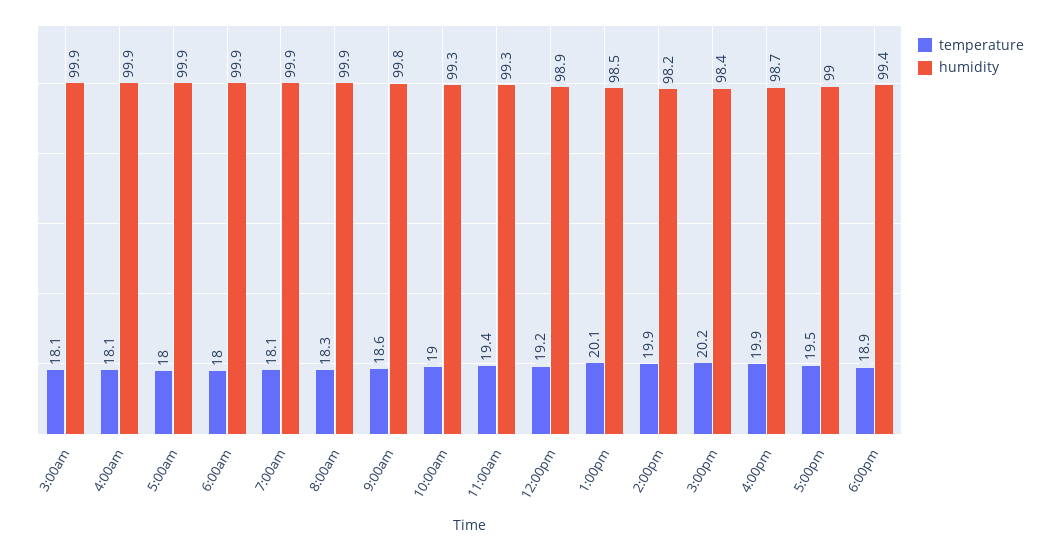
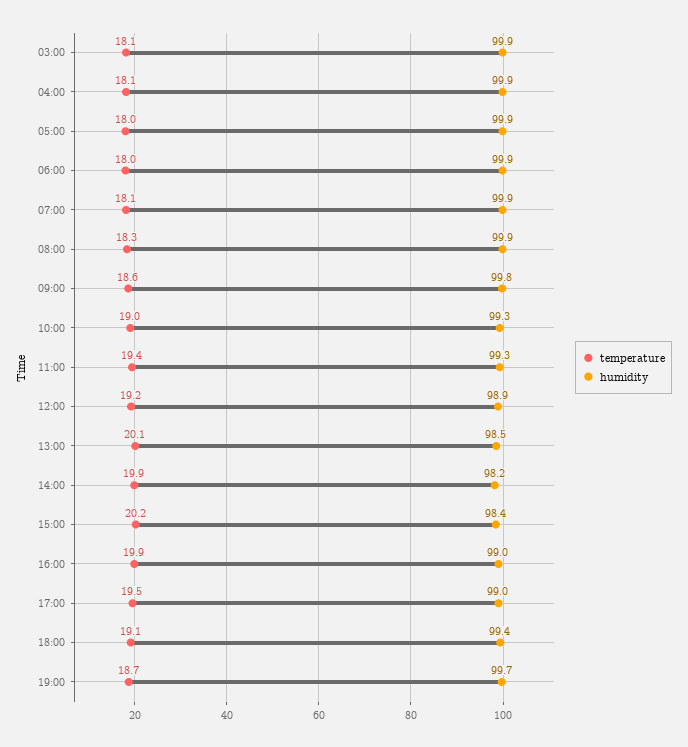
humidity, 4:00pm: 98.7 -> 99
temperature, 6:00pm: 18.9 -> 19.1
temperature, 19:00: none -> 18.7
humidity, 19:00: none -> 99.7

